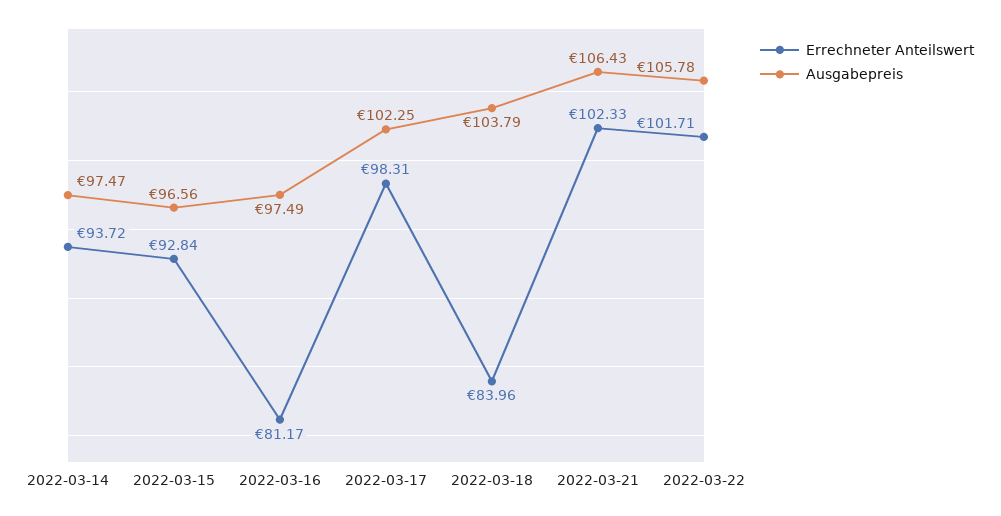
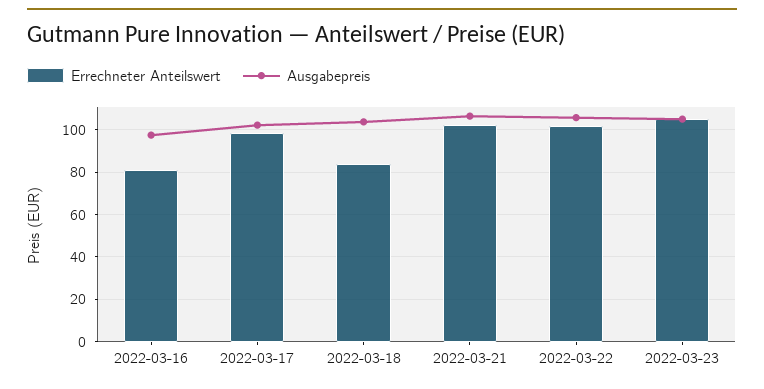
Errechneter Anteilswert, 2022-03-14: 93.72 -> none
Ausgabepreis, 2022-03-14: 97.47 -> none
Errechneter Anteilswert, 2022-03-15: 92.84 -> none
Ausgabepreis, 2022-03-15: 96.56 -> none
Errechneter Anteilswert, 2022-03-23: none -> 105
Ausgabepreis, 2022-03-23: none -> 105

